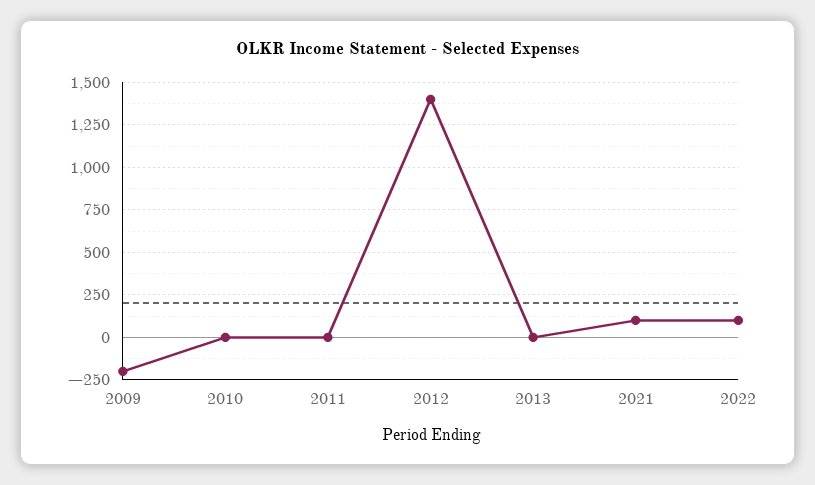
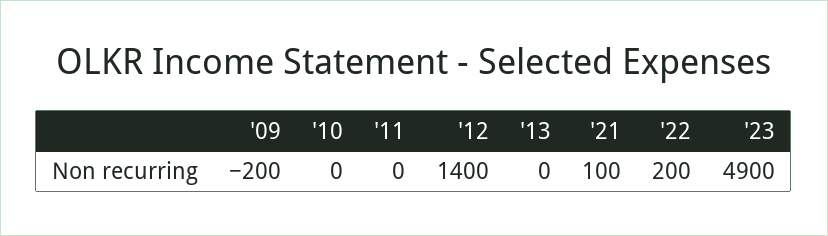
2022: 100 -> 200
'23: none -> 4900

